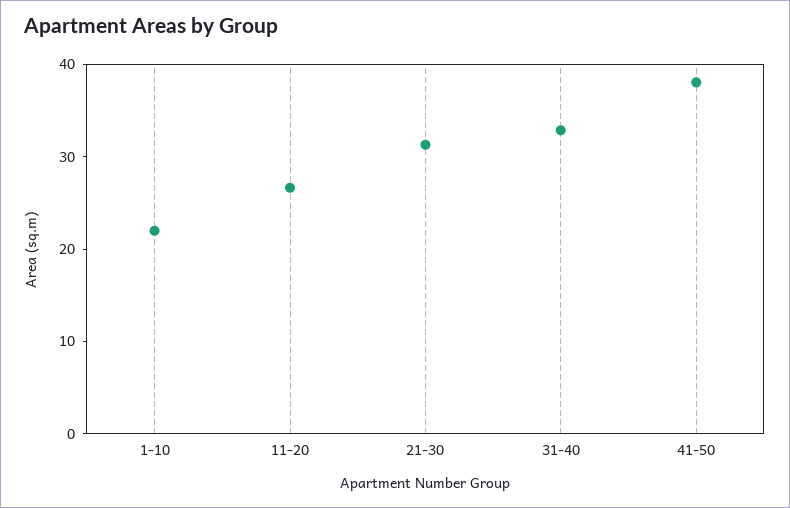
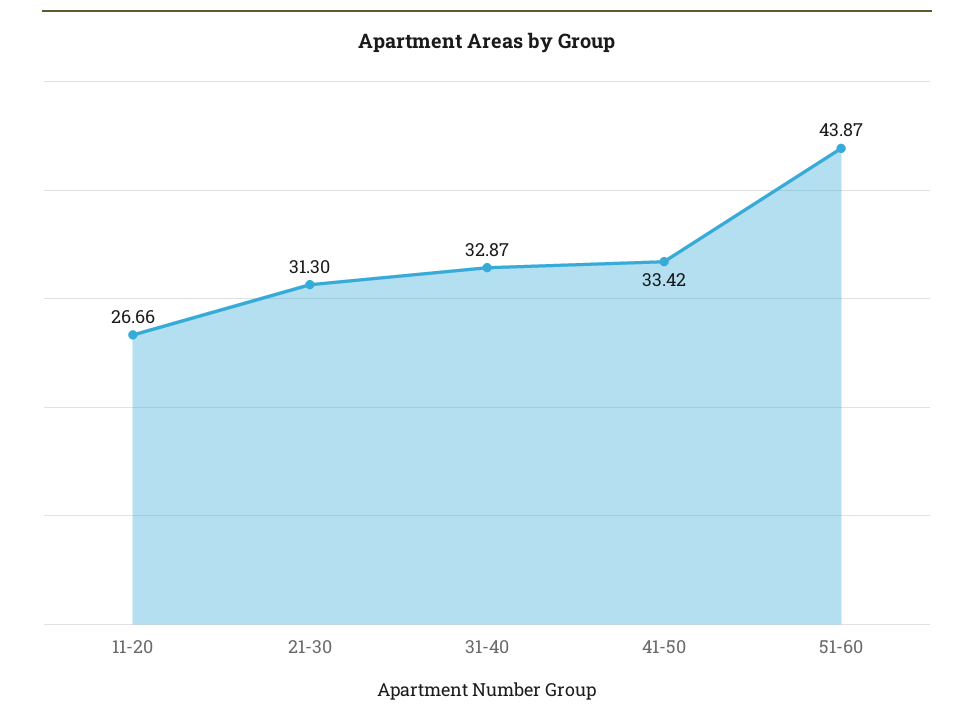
1-10: 22 -> none
41-50: 38 -> 33.42
51-60: none -> 43.87

